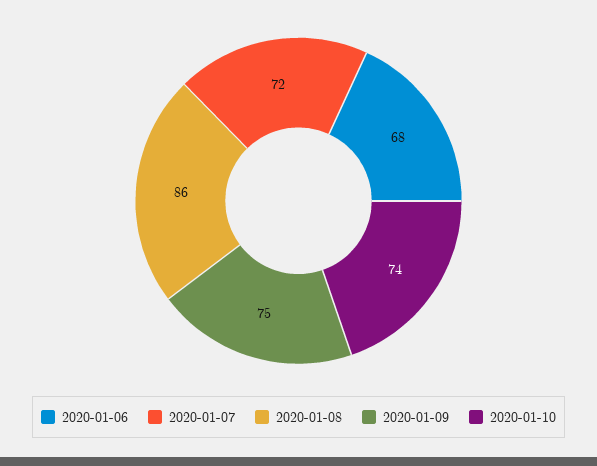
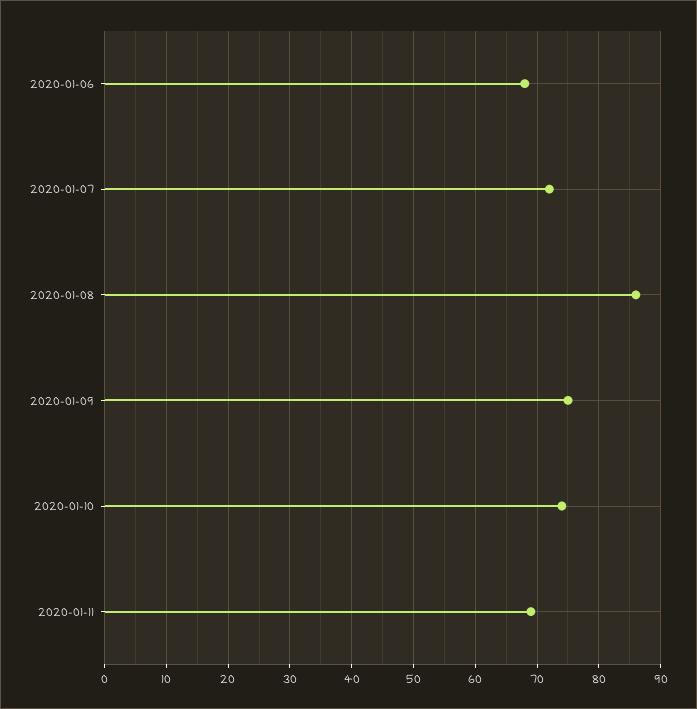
2020-01-11: none -> 69

